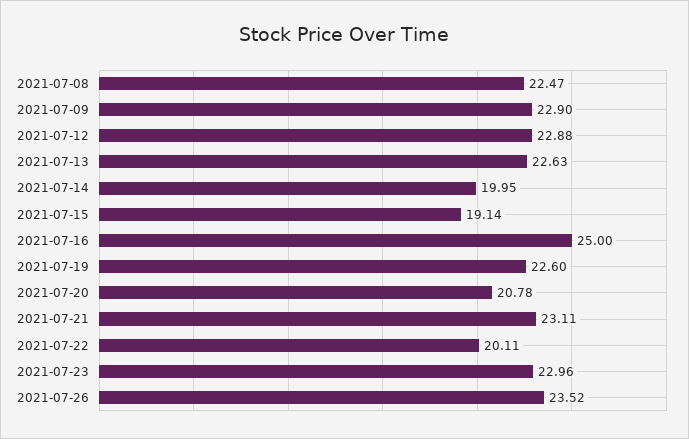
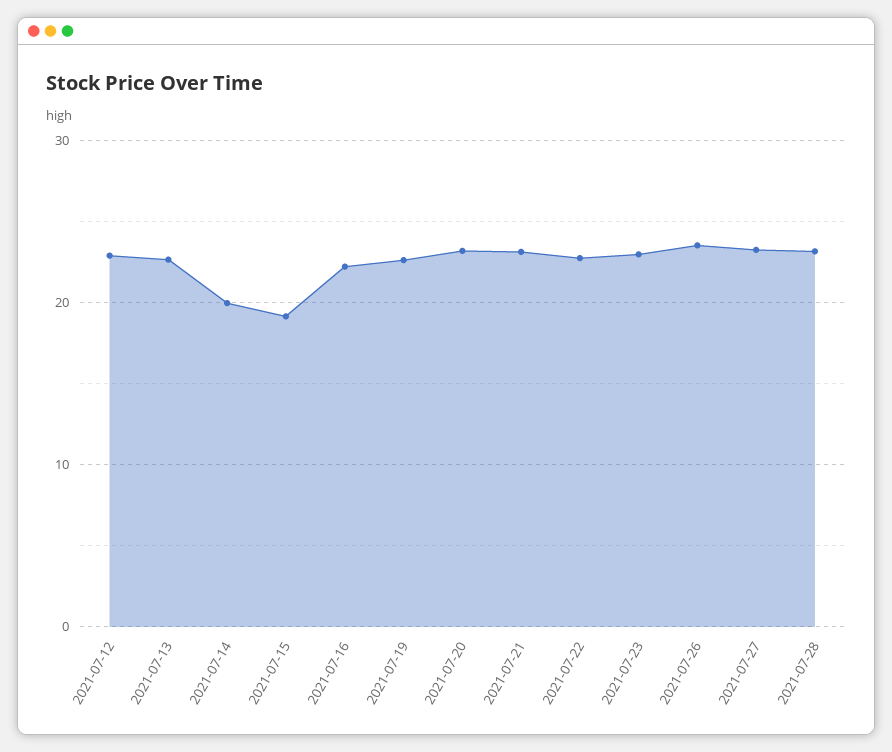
2021-07-08: 22.47 -> none
2021-07-09: 22.9 -> none
2021-07-16: 25 -> 22
2021-07-20: 20.78 -> 23
2021-07-22: 20.11 -> 23
2021-07-27: none -> 23
2021-07-28: none -> 23

